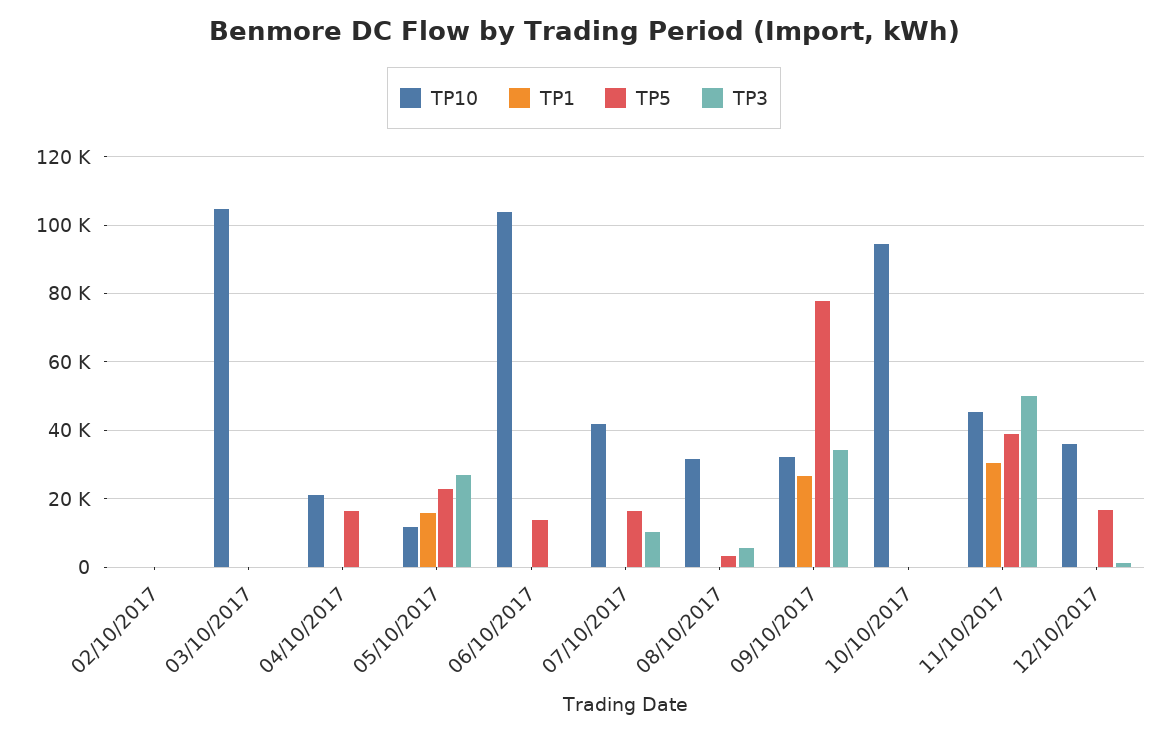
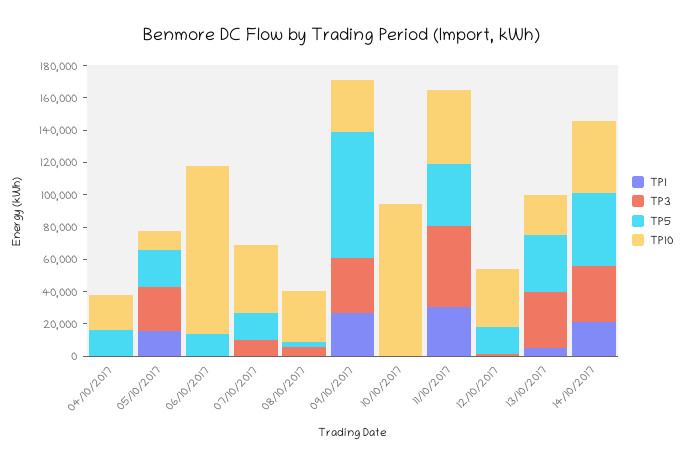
TP10, 02/10/2017: 0 -> none
TP1, 02/10/2017: 0 -> none
TP5, 02/10/2017: 0 -> none
TP3, 02/10/2017: 0 -> none
TP10, 03/10/2017: 104000 -> none
TP1, 03/10/2017: 0 -> none
TP5, 03/10/2017: 0 -> none
TP3, 03/10/2017: 0 -> none
TP1, 13/10/2017: none -> 5000
TP3, 13/10/2017: none -> 35000
TP5, 13/10/2017: none -> 35000
TP10, 13/10/2017: none -> 25000
TP1, 14/10/2017: none -> 20000
TP3, 14/10/2017: none -> 35000
TP5, 14/10/2017: none -> 45000
TP10, 14/10/2017: none -> 45000

